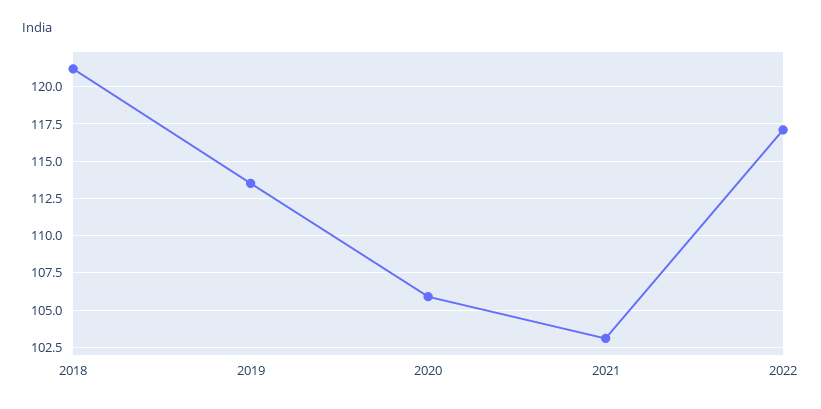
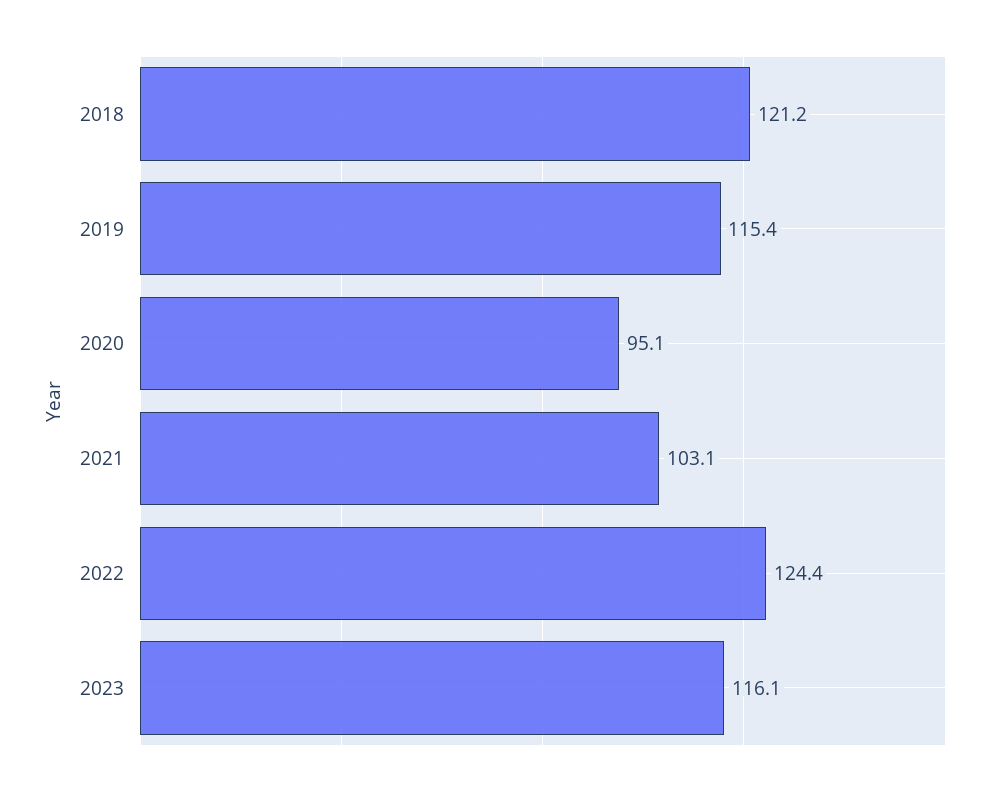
2019: 113.5 -> 115.4
2020: 106 -> 95.1
2022: 117 -> 124.4
2023: none -> 116.1

